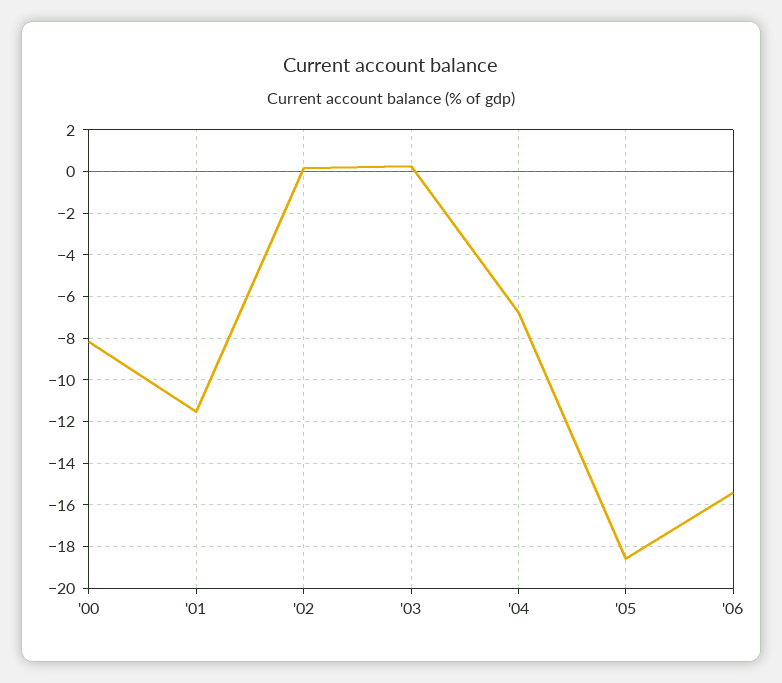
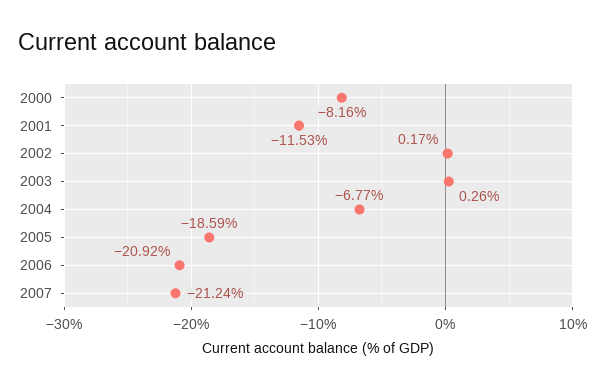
'06: -15.5 -> -20.92
2007: none -> -21.24

